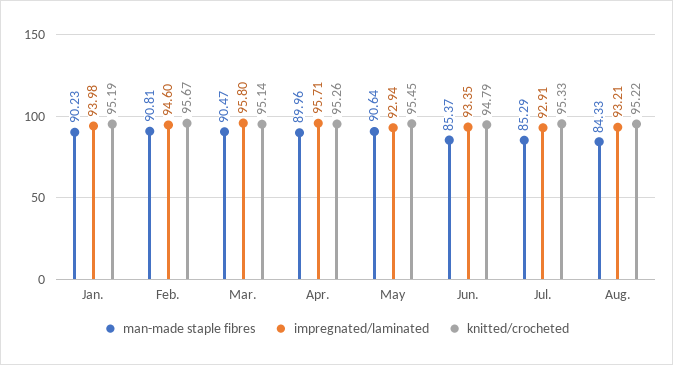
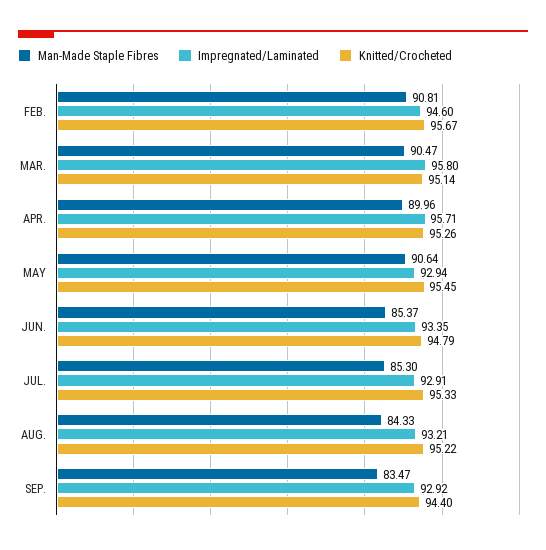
man-made staple fibres, Jan.: 90.23 -> none
impregnated/laminated, Jan.: 93.98 -> none
knitted/crocheted, Jan.: 95.19 -> none
man-made staple fibres, Jul.: 85.29 -> 85.3
man-made staple fibres, SEP.: none -> 83.47
impregnated/laminated, SEP.: none -> 92.92
knitted/crocheted, SEP.: none -> 94.4

